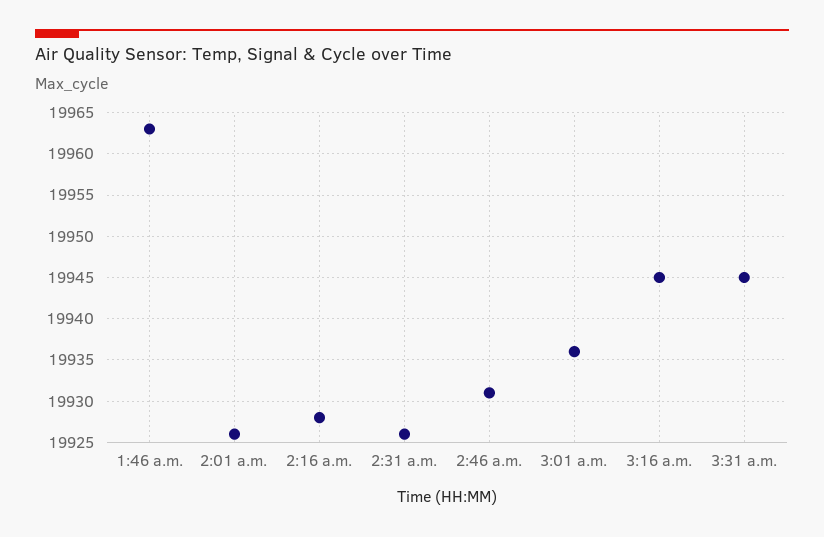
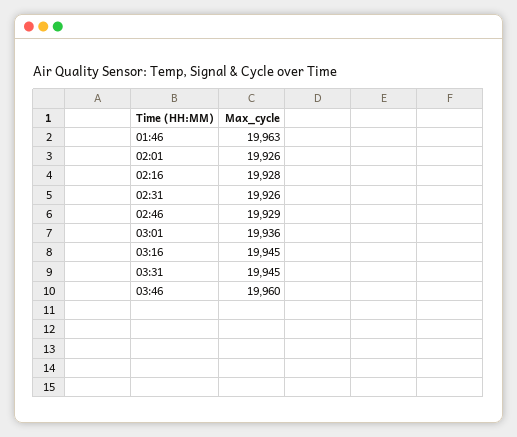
2:46 a.m.: 19931 -> 19929
03:46: none -> 19960

